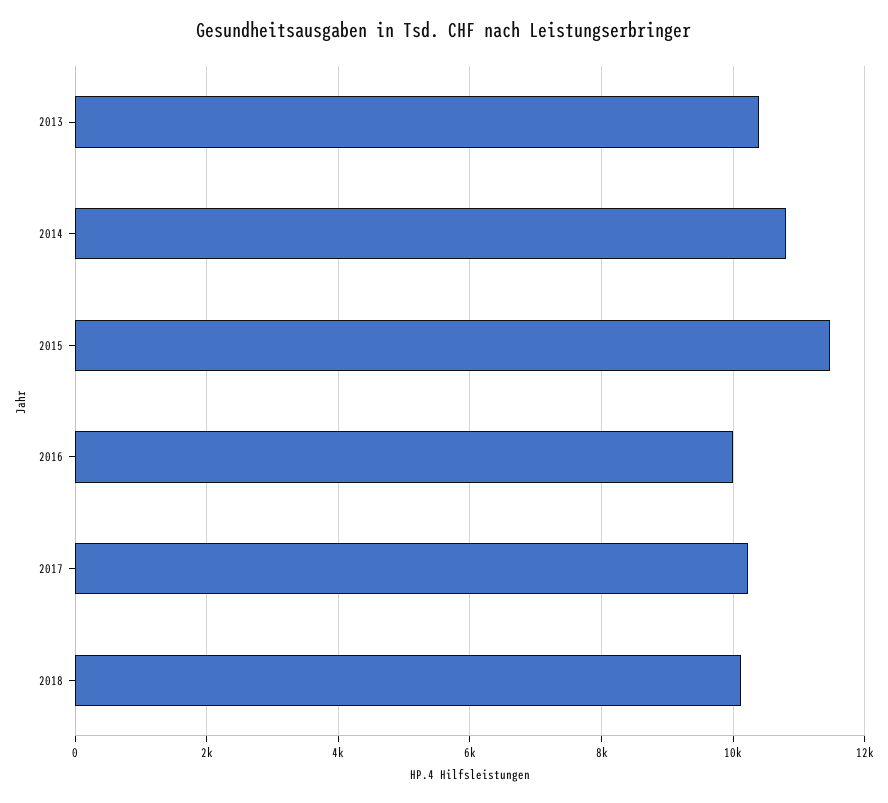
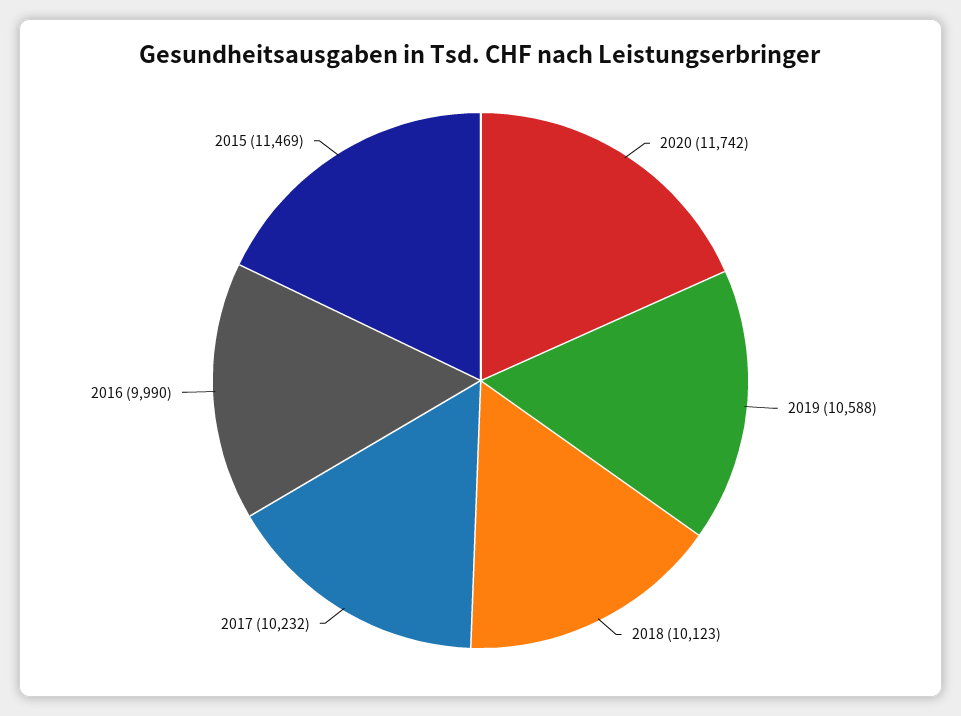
2013: 10400 -> none
2014: 10800 -> none
2020: none -> 11742
2019: none -> 10588

